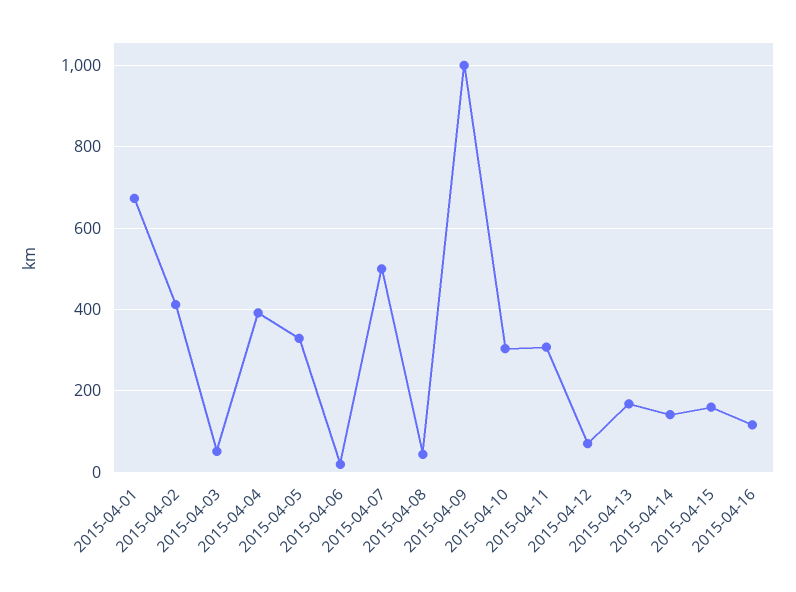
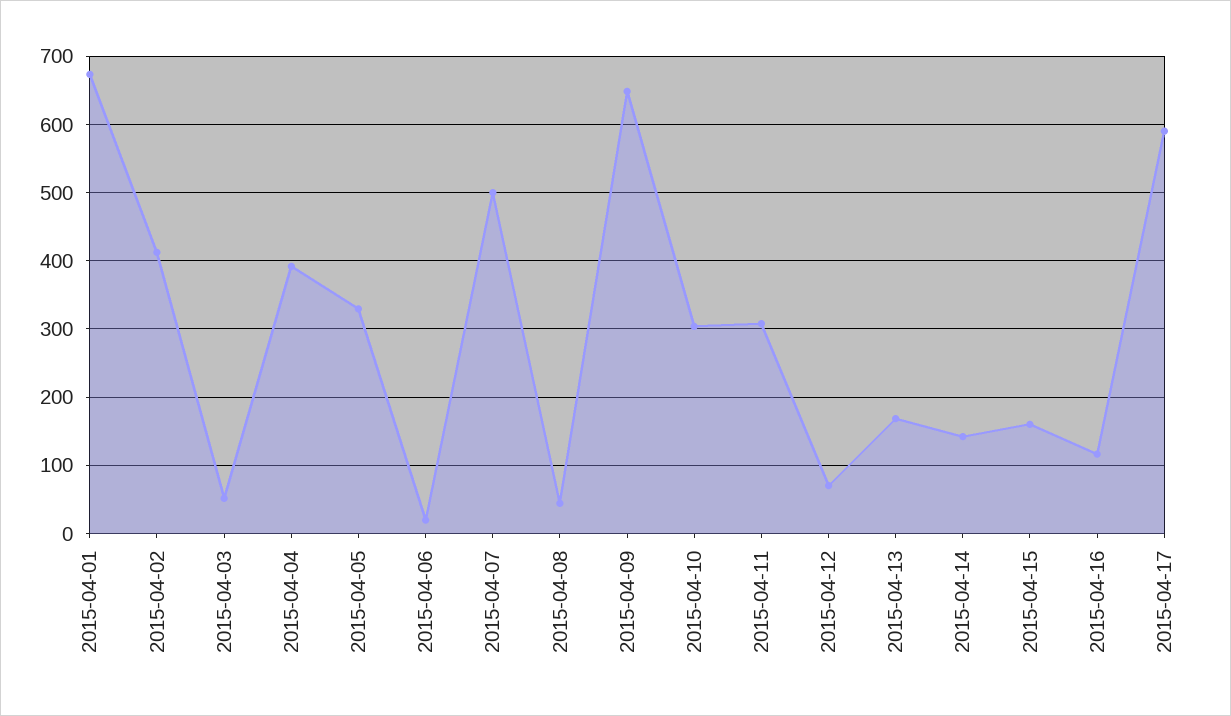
2015-04-09: 1000 -> 650
2015-04-17: none -> 590

